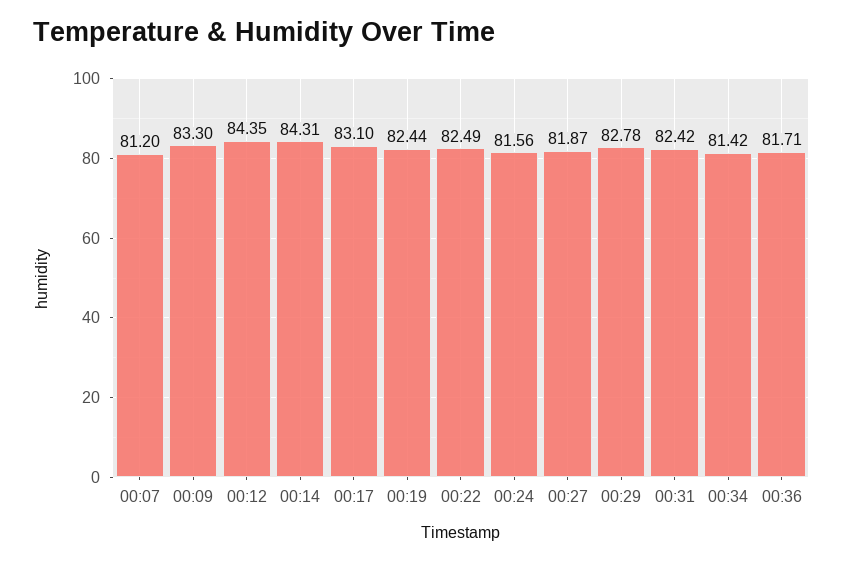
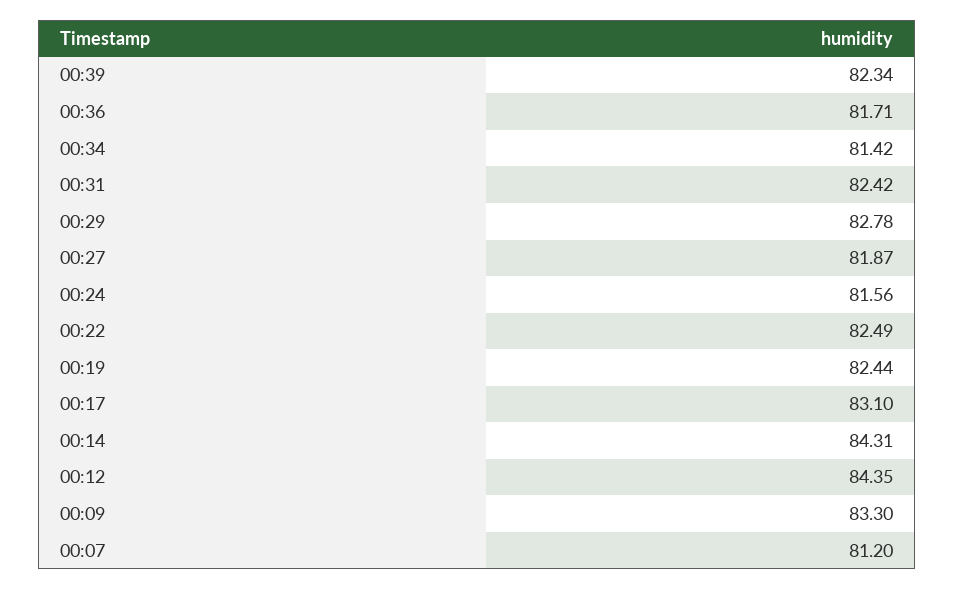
00:39: none -> 82.34

